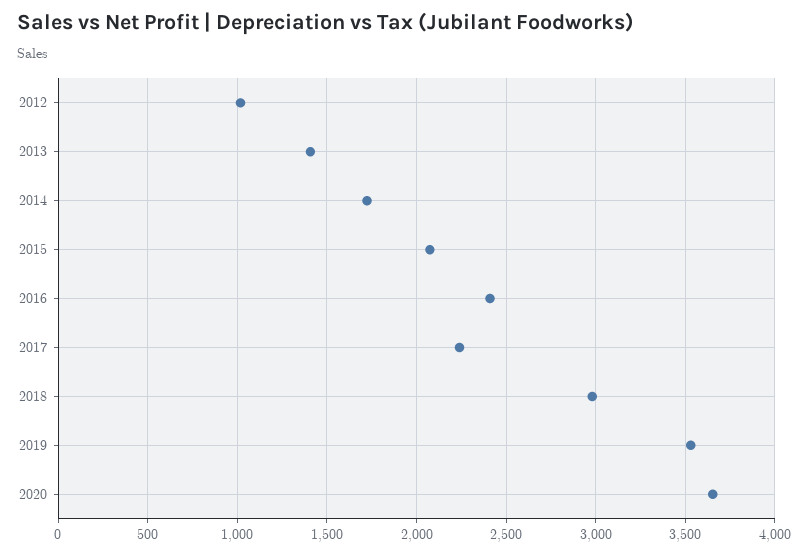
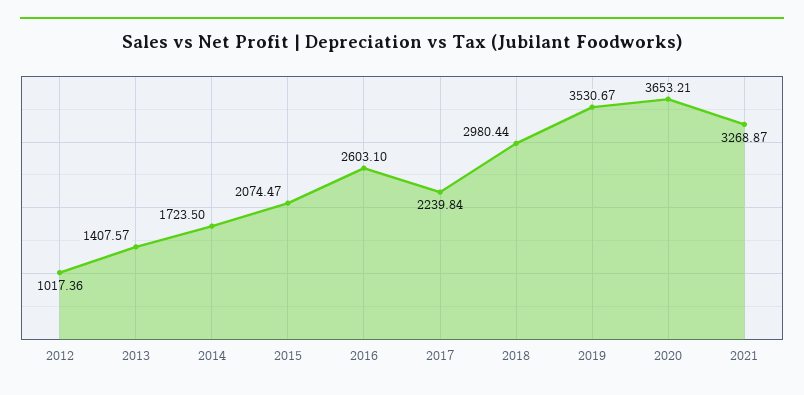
2016: 2400 -> 2603.1
2021: none -> 3268.87

